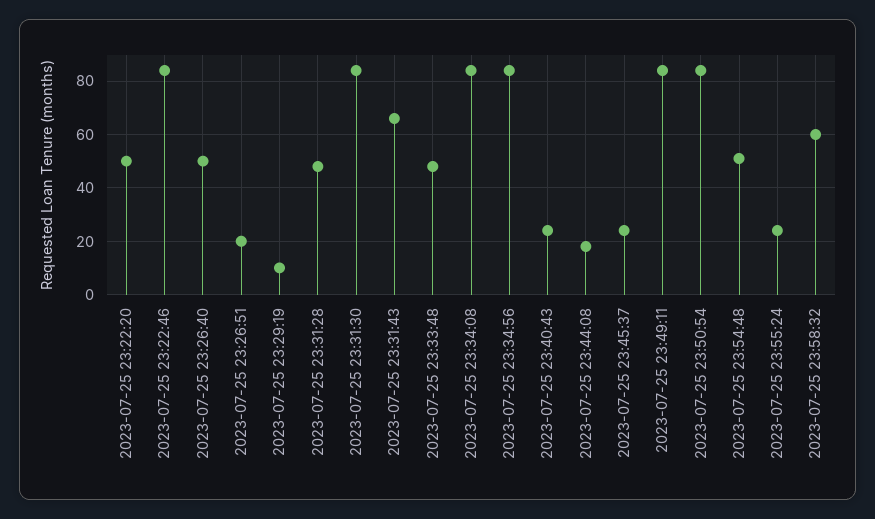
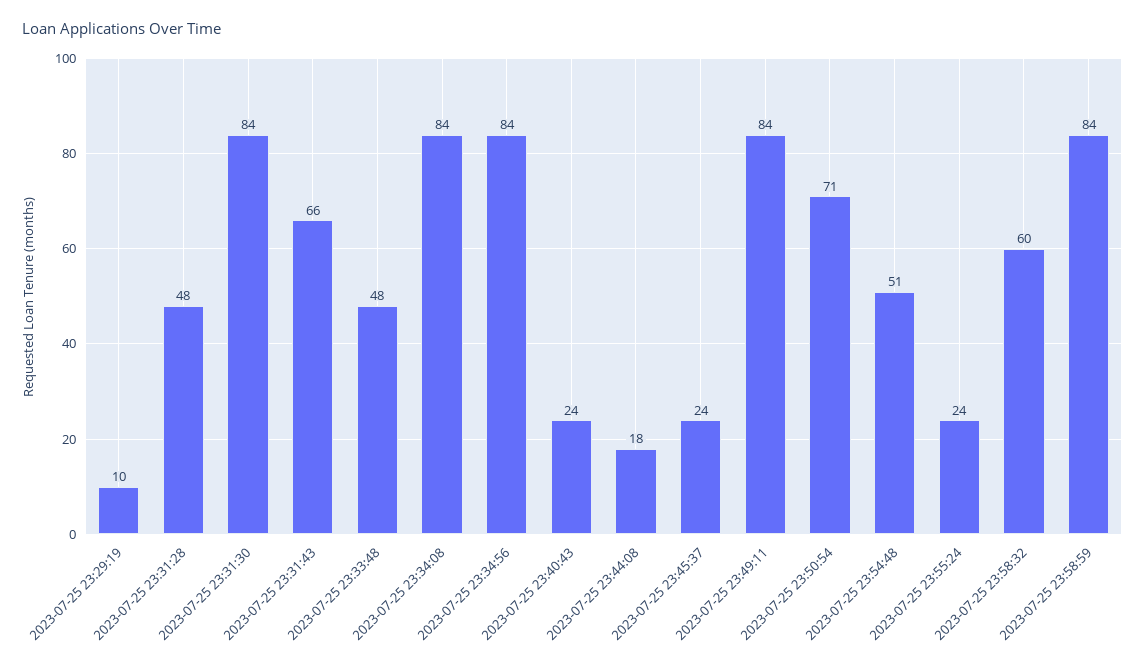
2023-07-25 23:22:20: 50 -> none
2023-07-25 23:22:46: 85 -> none
2023-07-25 23:26:40: 50 -> none
2023-07-25 23:26:51: 20 -> none
2023-07-25 23:50:54: 85 -> 71
2023-07-25 23:58:59: none -> 84

